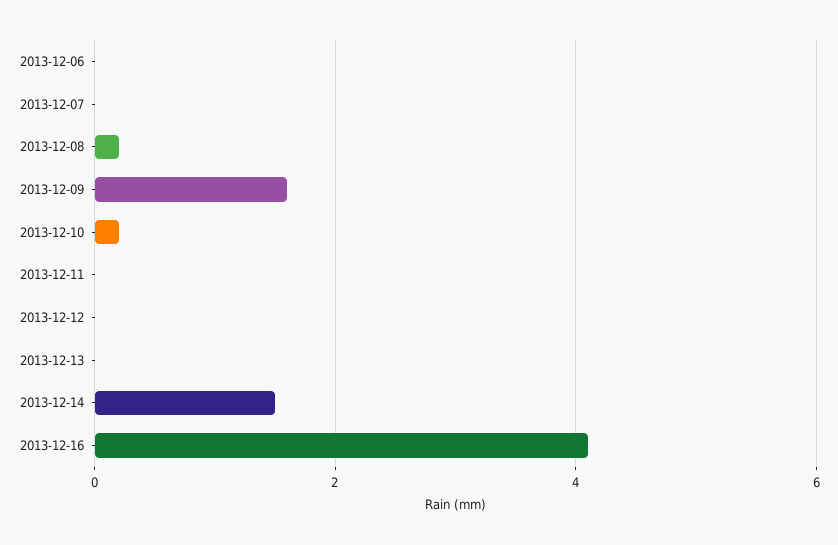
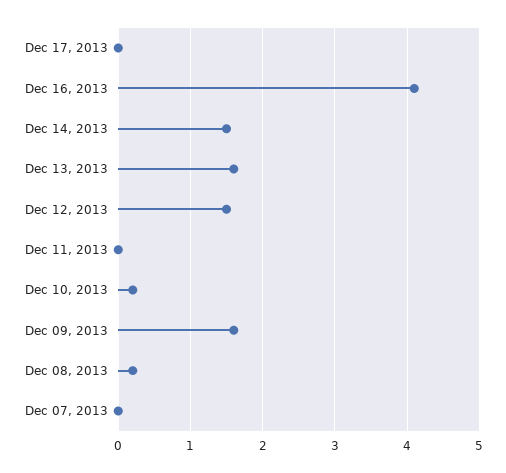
2013-12-06: 0 -> none
2013-12-12: 0 -> 1.5
2013-12-13: 0 -> 1.6
Dec 17, 2013: none -> 0

